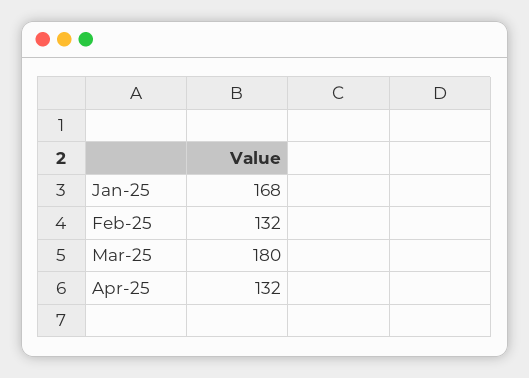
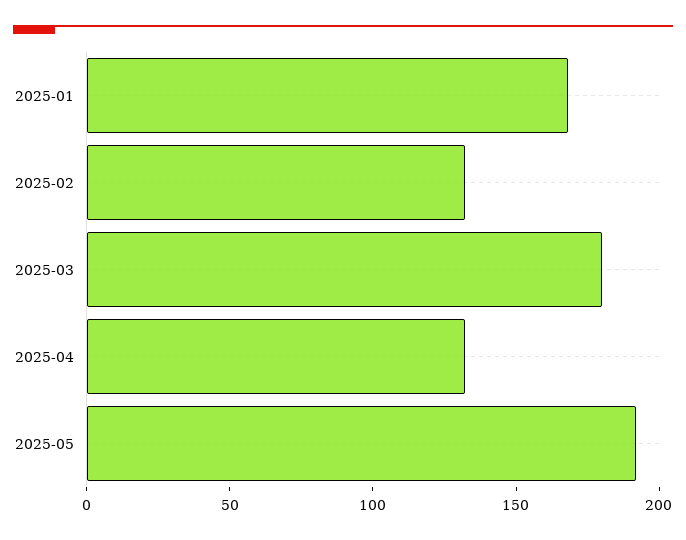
2025-05: none -> 190

